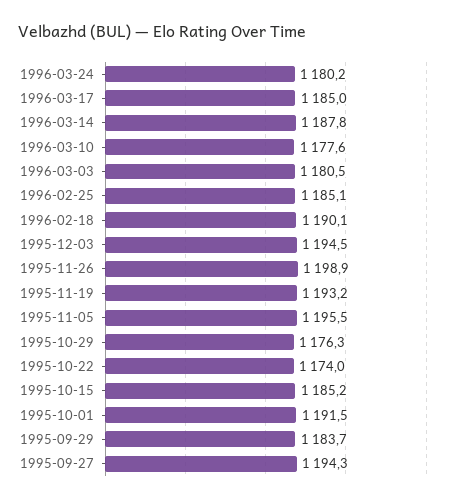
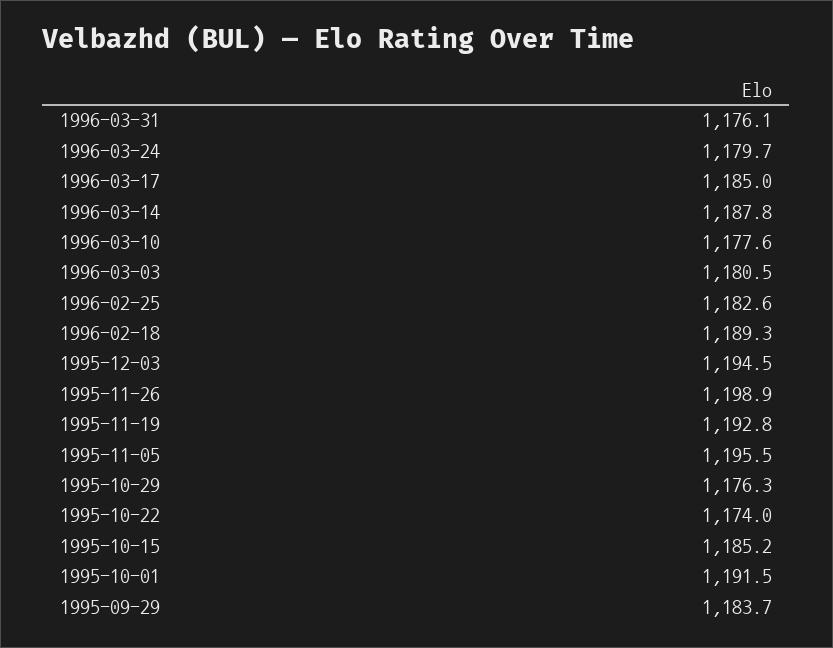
1996-03-24: 1180.2 -> 1179.7
1996-02-25: 1185.1 -> 1182.6
1996-02-18: 1190.1 -> 1189.3
1995-11-19: 1193.2 -> 1192.8
1995-09-27: 1194.3 -> none
1996-03-31: none -> 1176.1

